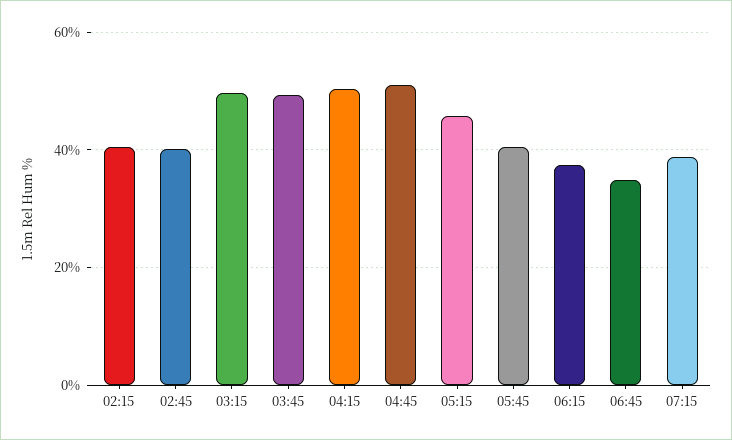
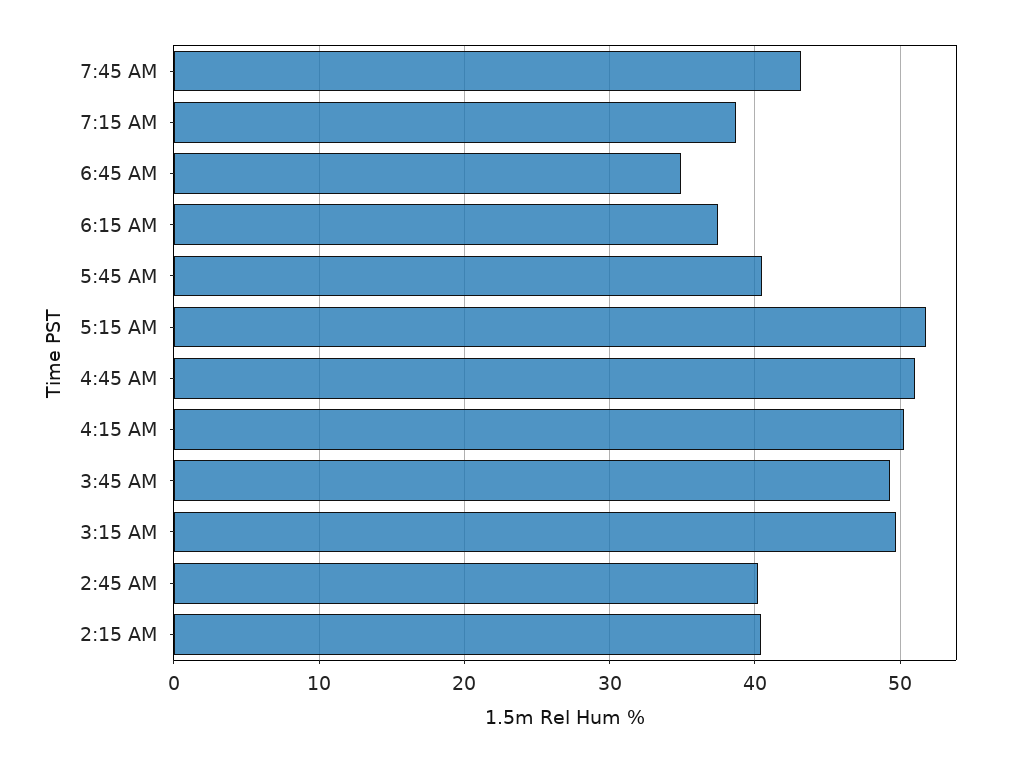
05:15: 46 -> 52
7:45 AM: none -> 43

